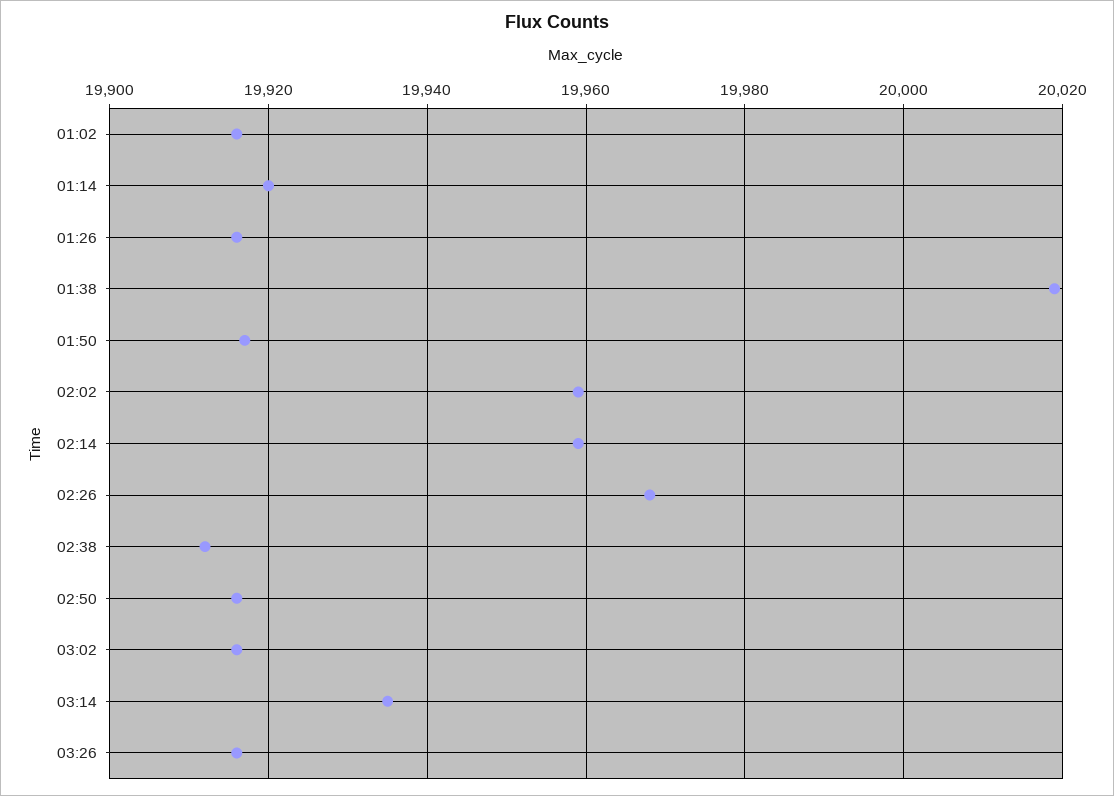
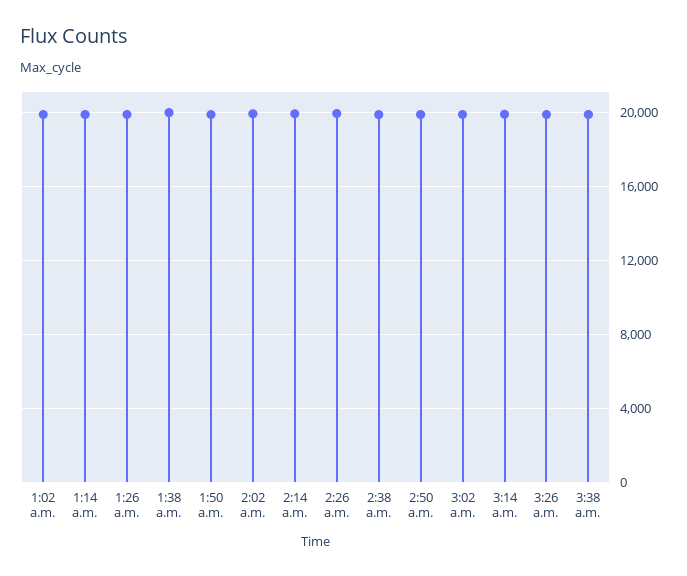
3:38 a.m.: none -> 20000

